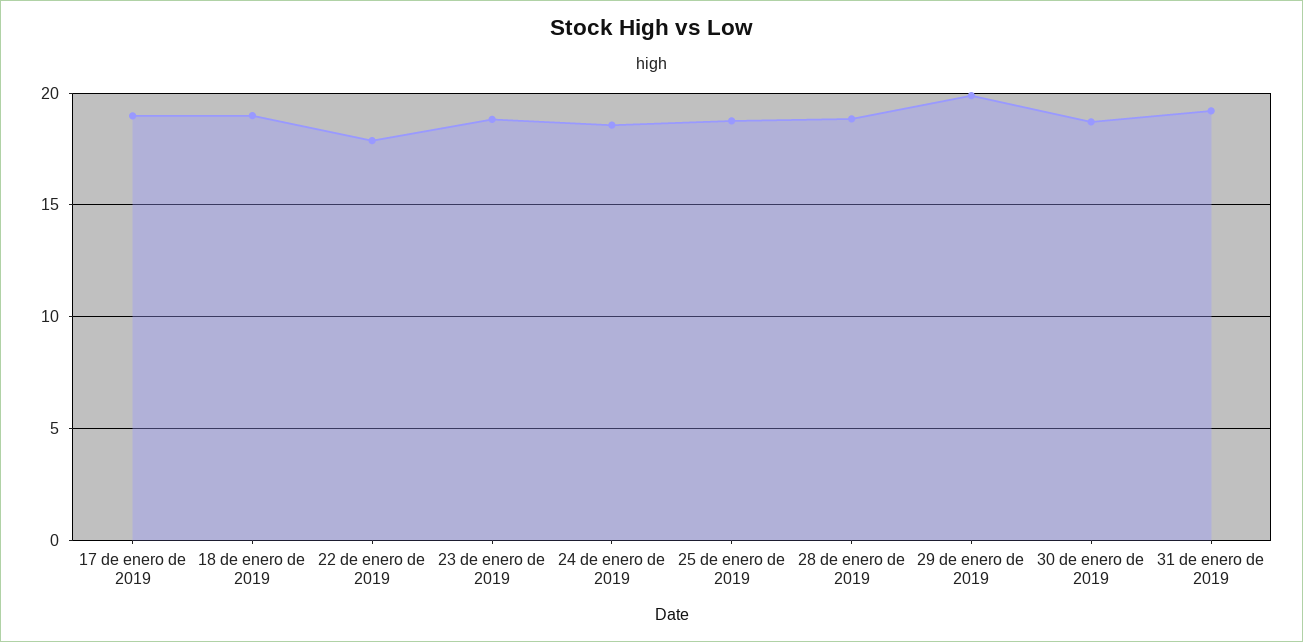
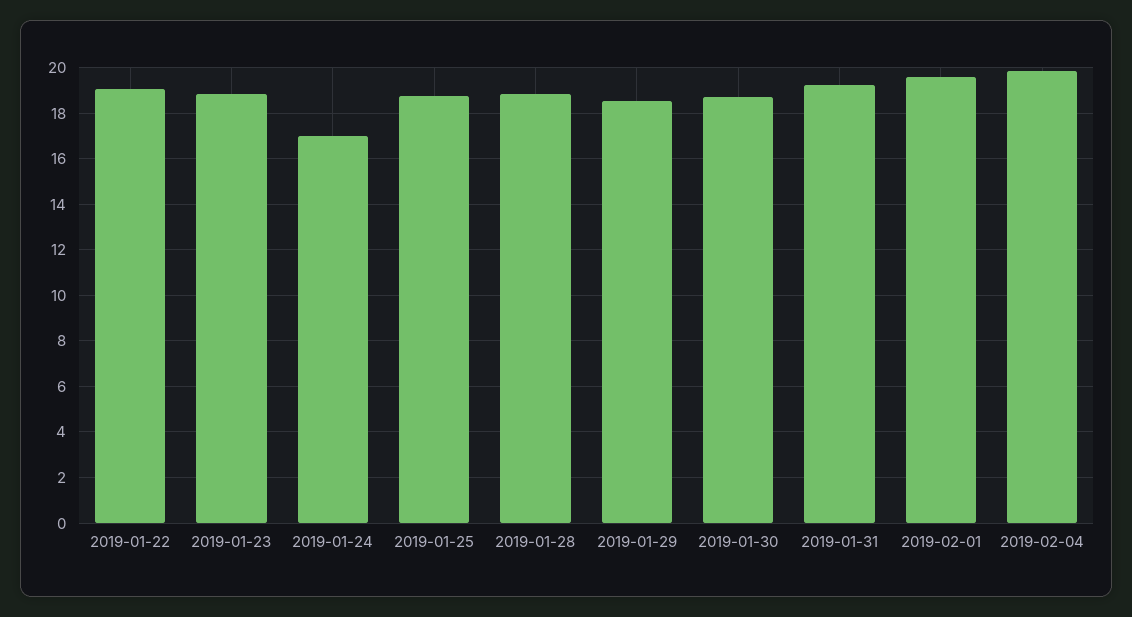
17 de enero de 2019: 19 -> none
18 de enero de 2019: 19 -> none
22 de enero de 2019: 18 -> 19
24 de enero de 2019: 18.5 -> 17
29 de enero de 2019: 20 -> 18.5
2019-02-01: none -> 19.5
2019-02-04: none -> 20

